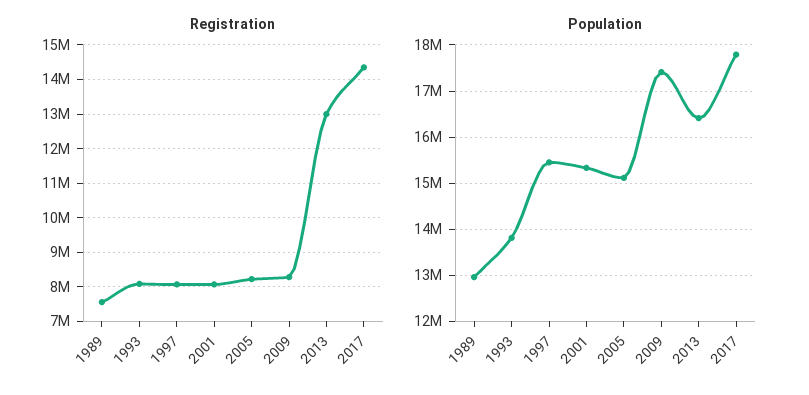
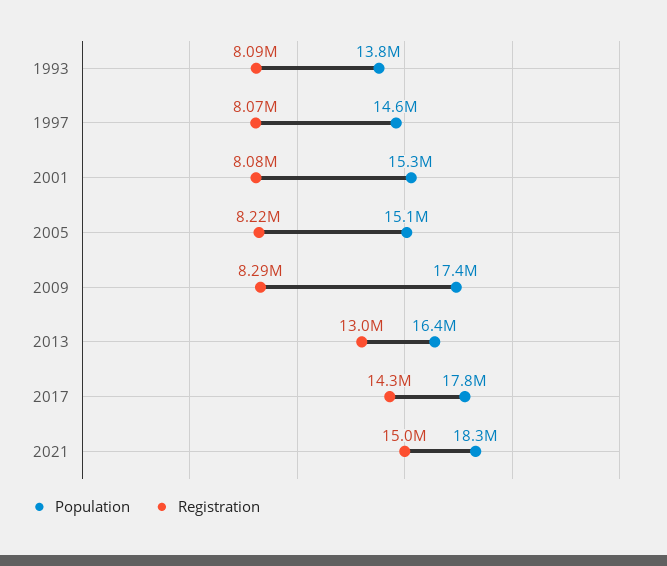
Registration, 1989: 7600000 -> none
Population, 1989: 13000000 -> none
Population, 1997: 15400000 -> 14600000
Population, 2021: none -> 18300000
Registration, 2021: none -> 15000000

